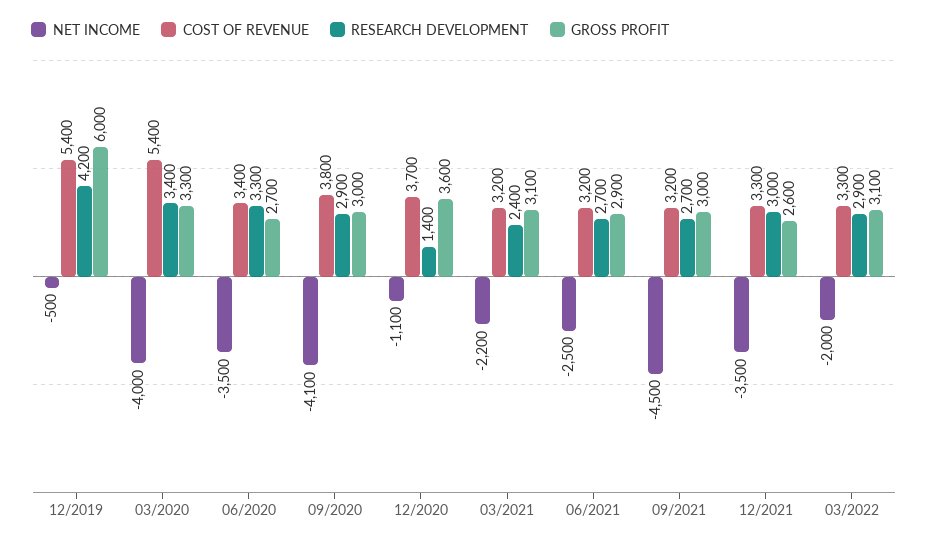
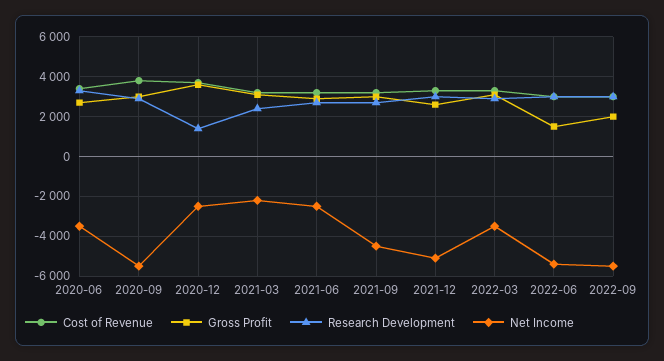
NET INCOME, 12/2019: -500 -> none
COST OF REVENUE, 12/2019: 5400 -> none
RESEARCH DEVELOPMENT, 12/2019: 4200 -> none
GROSS PROFIT, 12/2019: 6000 -> none
NET INCOME, 03/2020: -4000 -> none
COST OF REVENUE, 03/2020: 5400 -> none
RESEARCH DEVELOPMENT, 03/2020: 3400 -> none
GROSS PROFIT, 03/2020: 3300 -> none
NET INCOME, 09/2020: -4100 -> -5500
NET INCOME, 12/2020: -1100 -> -2500
NET INCOME, 12/2021: -3500 -> -5000
NET INCOME, 03/2022: -2000 -> -3500
COST OF REVENUE, 2022-06: none -> 3000
GROSS PROFIT, 2022-06: none -> 1500
RESEARCH DEVELOPMENT, 2022-06: none -> 3000
NET INCOME, 2022-06: none -> -5500
COST OF REVENUE, 2022-09: none -> 3000
GROSS PROFIT, 2022-09: none -> 2000
RESEARCH DEVELOPMENT, 2022-09: none -> 3000
NET INCOME, 2022-09: none -> -5500

